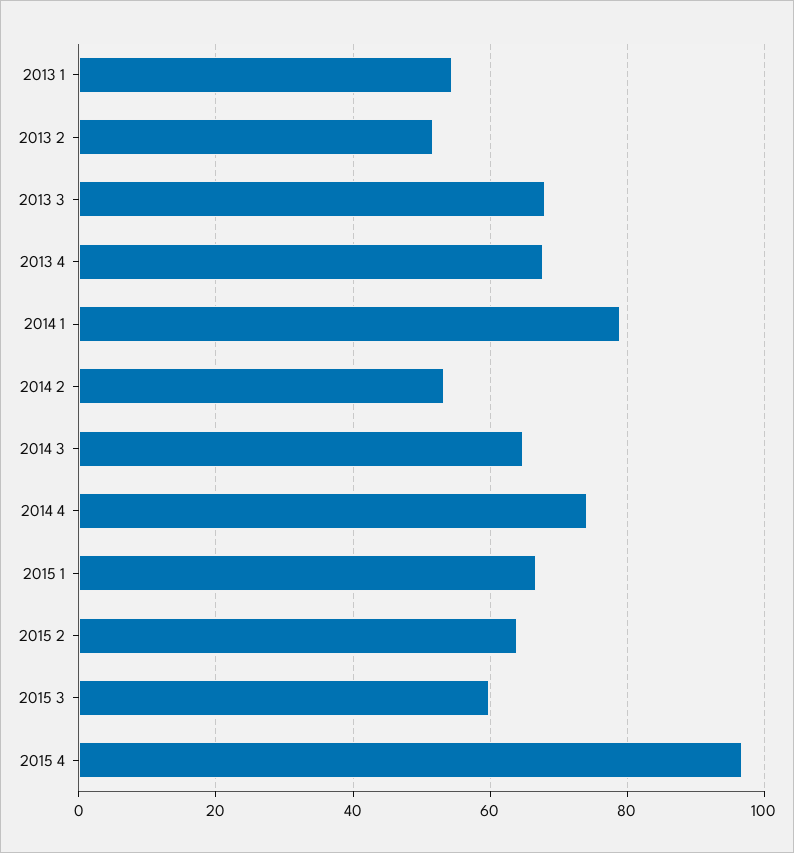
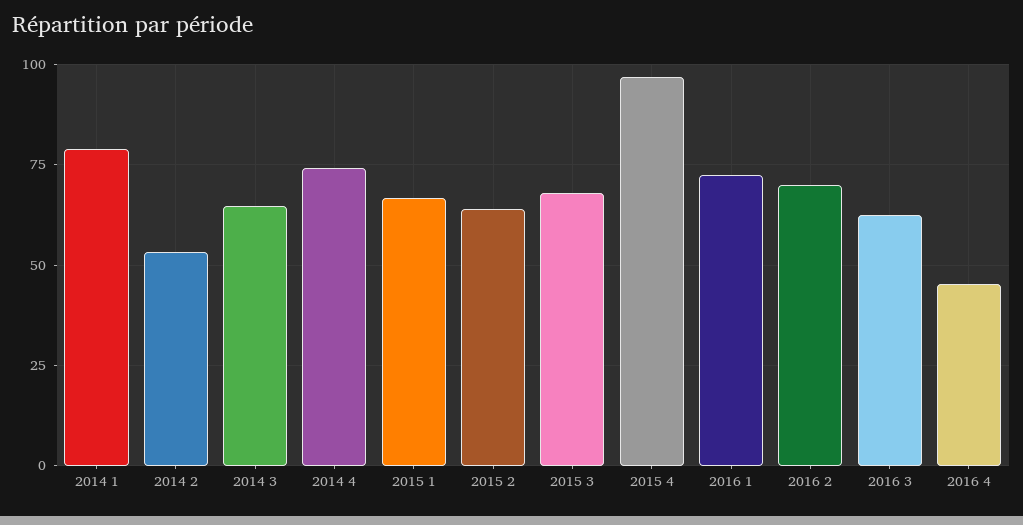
2013 1: 54 -> none
2013 2: 52 -> none
2013 3: 68 -> none
2013 4: 68 -> none
2015 3: 60 -> 67.5
2016 1: none -> 72.5
2016 2: none -> 70
2016 3: none -> 62.5
2016 4: none -> 45

